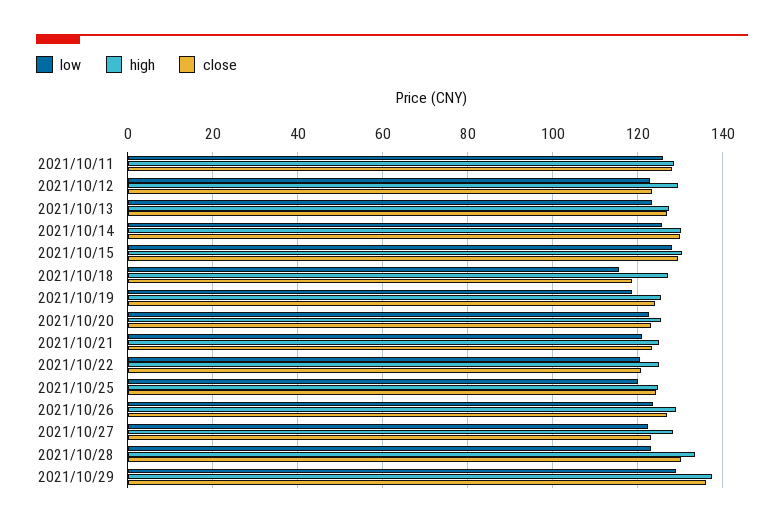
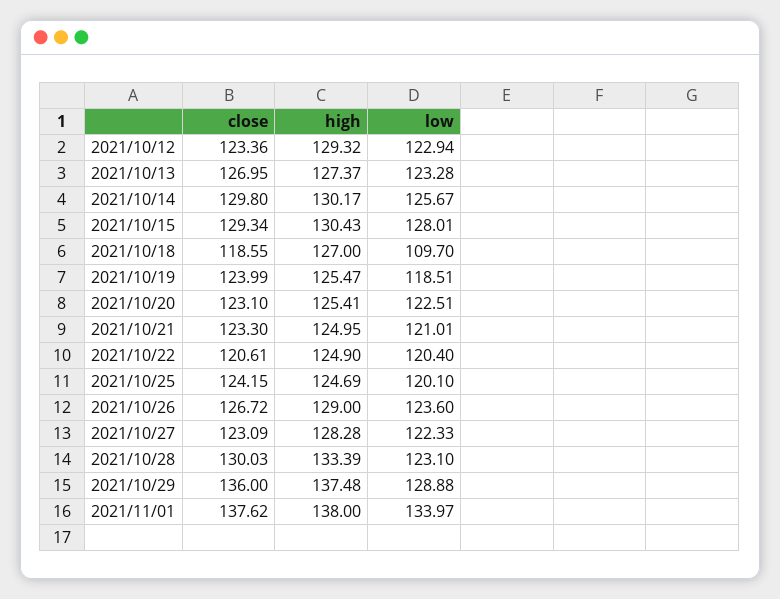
low, 2021/10/11: 126 -> none
high, 2021/10/11: 128 -> none
close, 2021/10/11: 128 -> none
low, 2021/10/18: 116 -> 109.7
close, 2021/11/01: none -> 137.62
high, 2021/11/01: none -> 138
low, 2021/11/01: none -> 133.97

